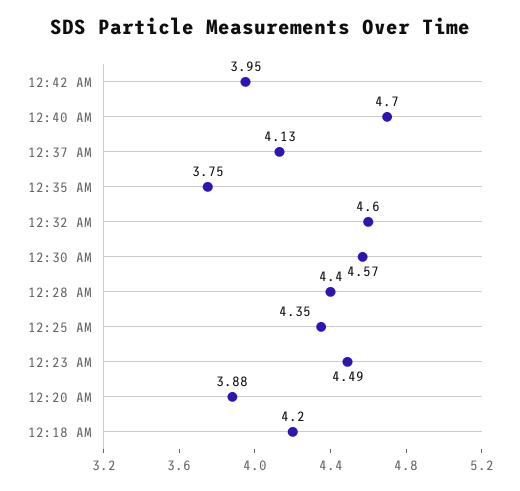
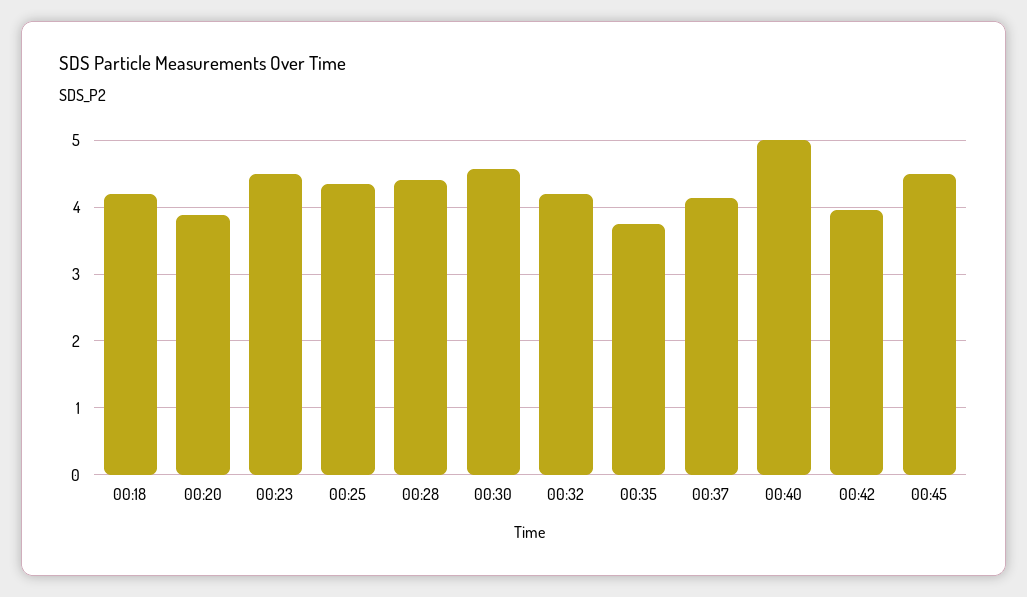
12:40 AM: 4.7 -> 5
12:32 AM: 4.6 -> 4.2
00:45: none -> 4.5

